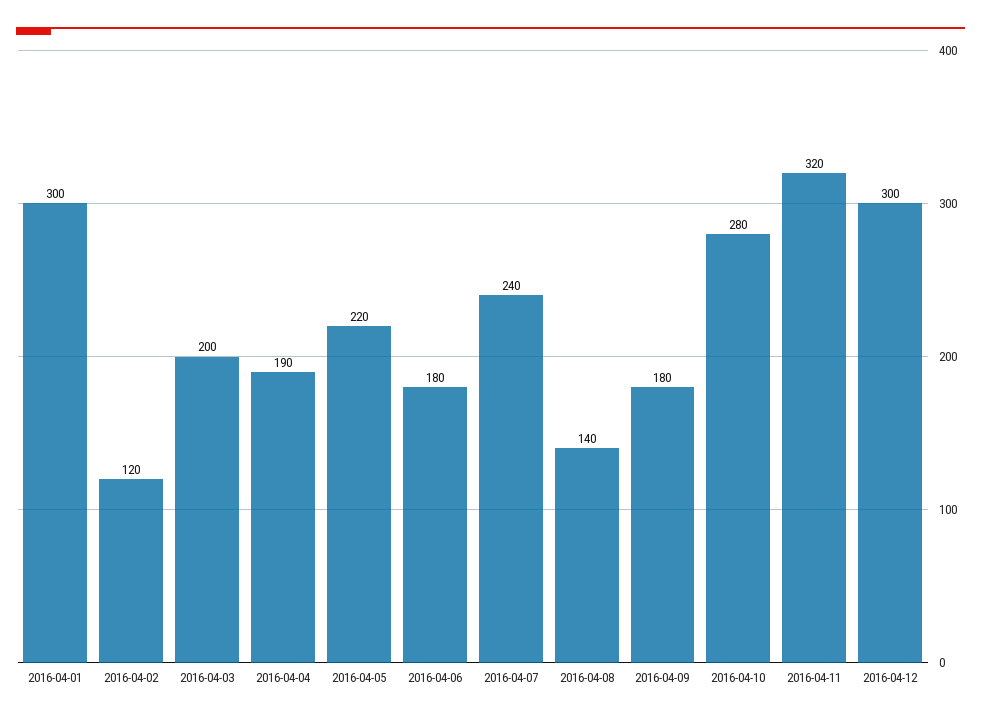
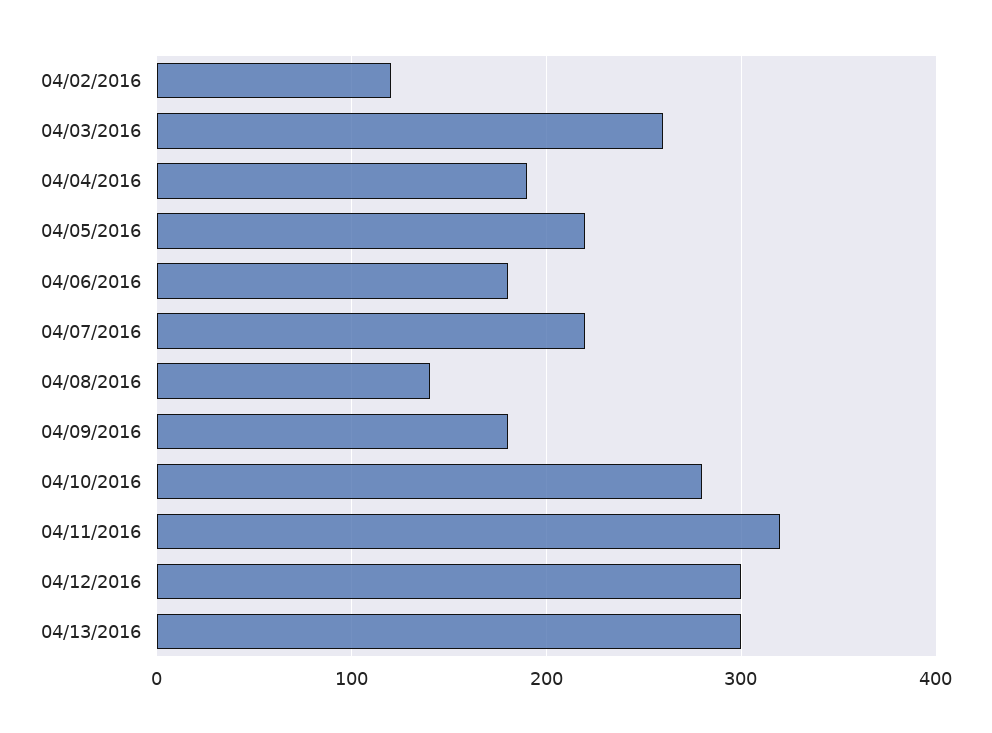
2016-04-01: 300 -> none
2016-04-03: 200 -> 260
2016-04-07: 240 -> 220
04/13/2016: none -> 300

